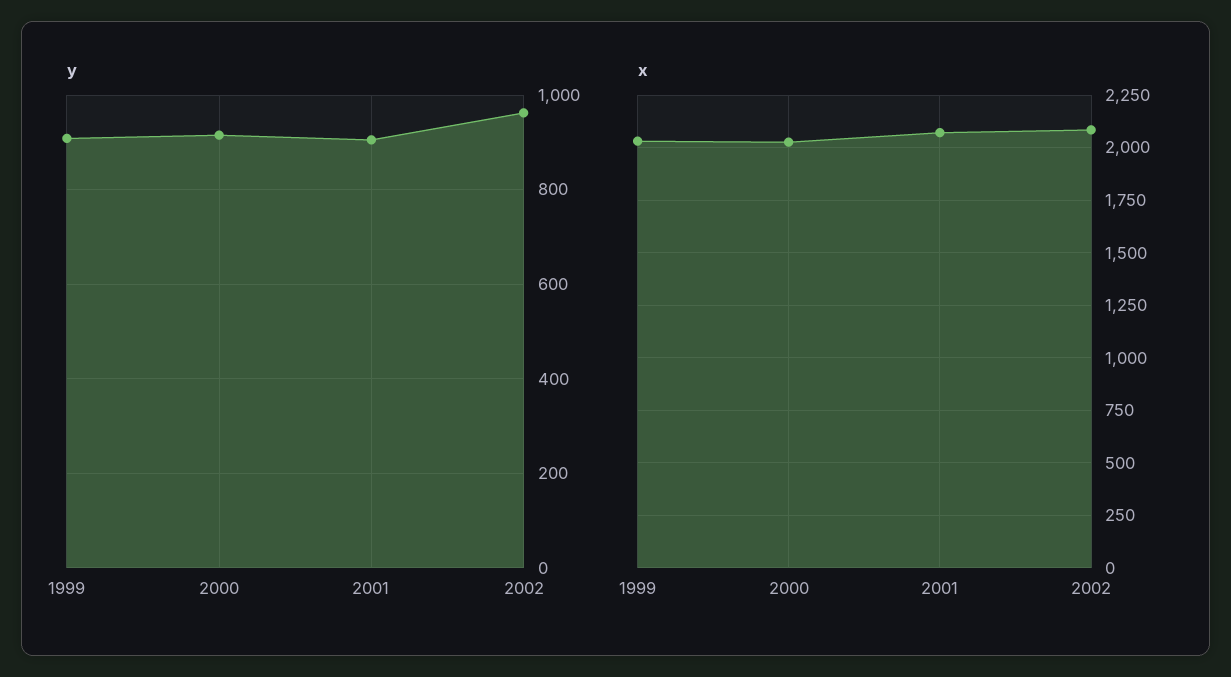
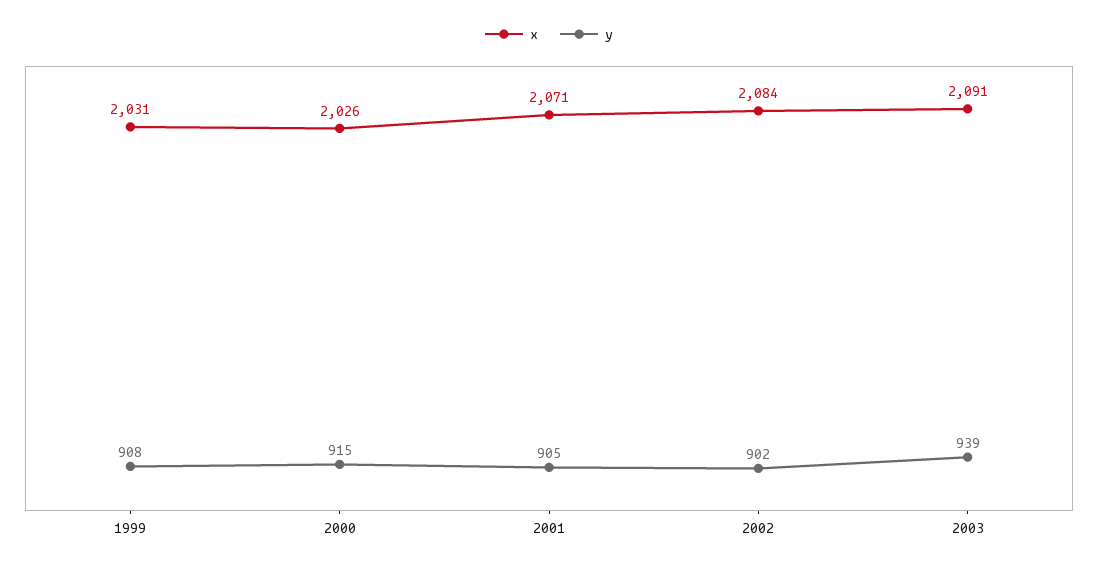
y, 2002: 960 -> 902
x, 2003: none -> 2091
y, 2003: none -> 939

